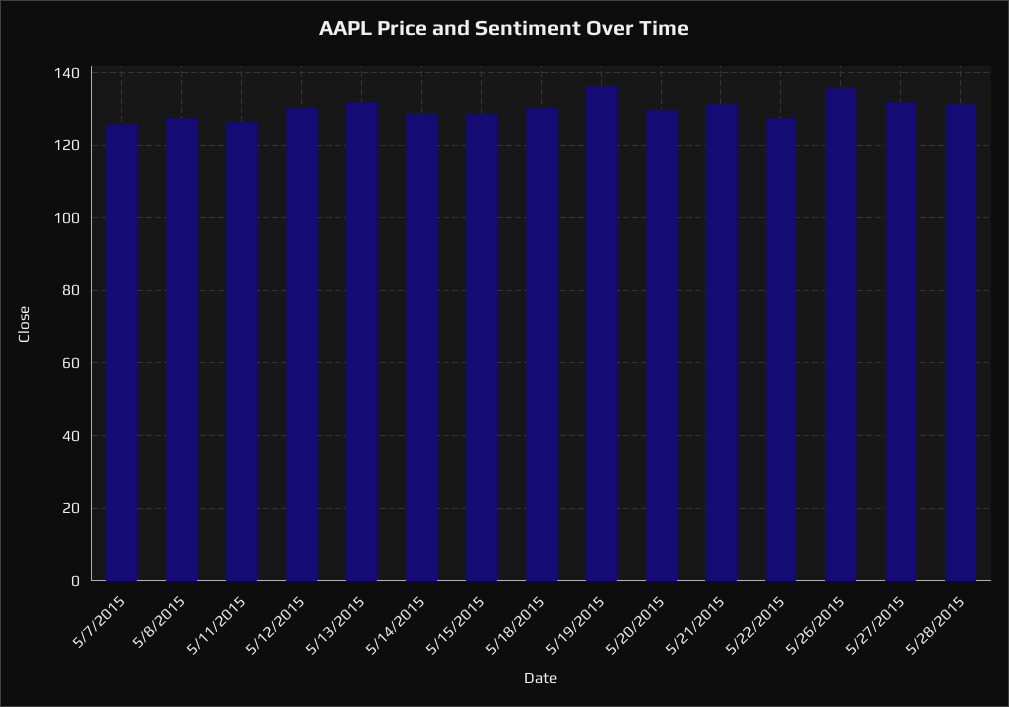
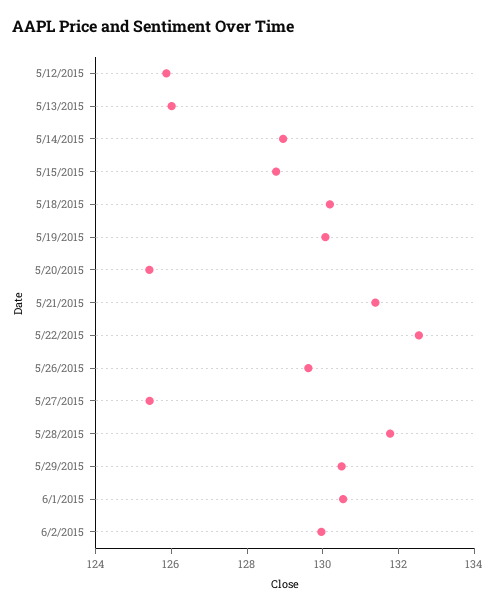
5/7/2015: 126 -> none
5/8/2015: 128 -> none
5/11/2015: 126 -> none
5/12/2015: 130 -> 126
5/13/2015: 132 -> 126
5/19/2015: 136 -> 130
5/20/2015: 130 -> 125.5
5/22/2015: 128 -> 132.5
5/26/2015: 136 -> 129.5
5/27/2015: 132 -> 125.5
5/29/2015: none -> 130.5
6/1/2015: none -> 130.5
6/2/2015: none -> 130

